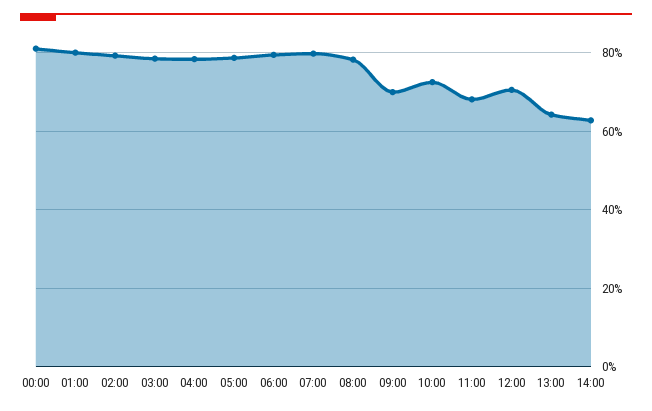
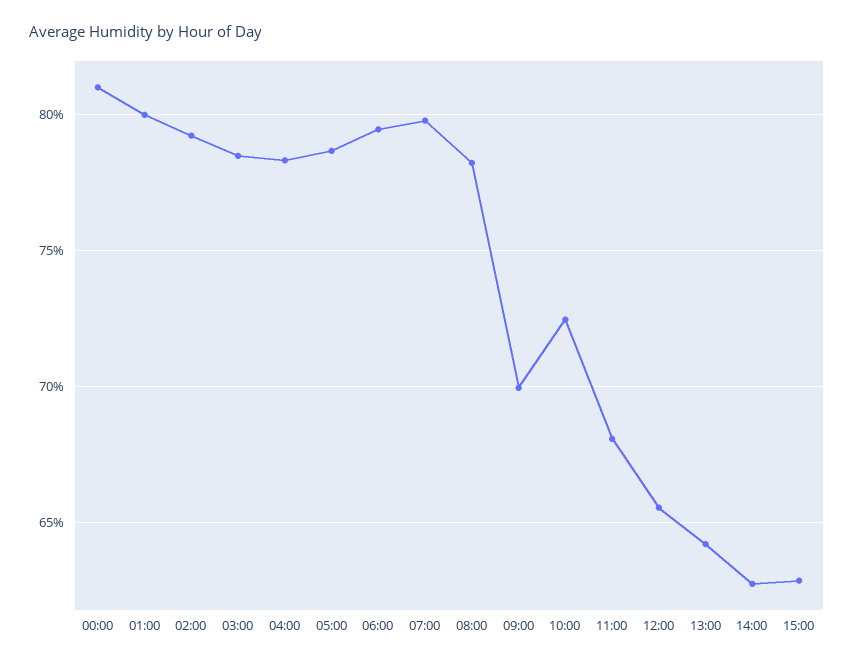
12:00: 70 -> 65.5
15:00: none -> 63

